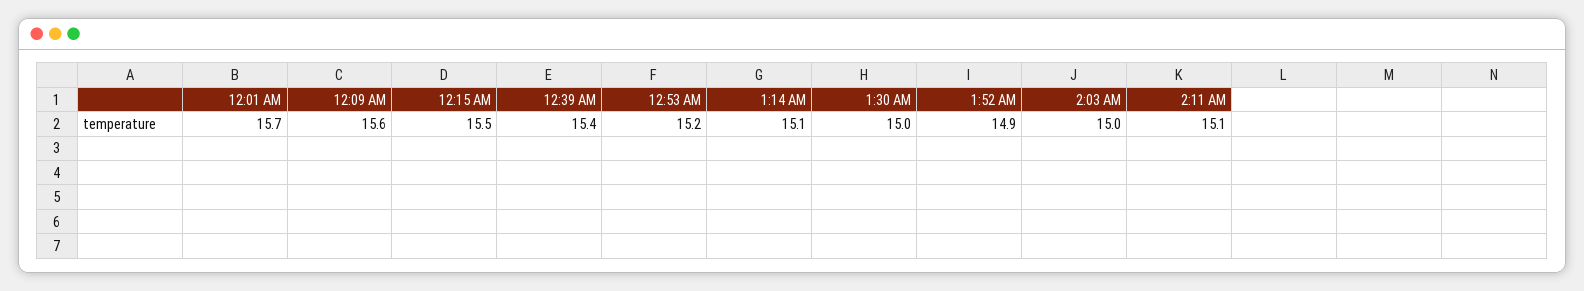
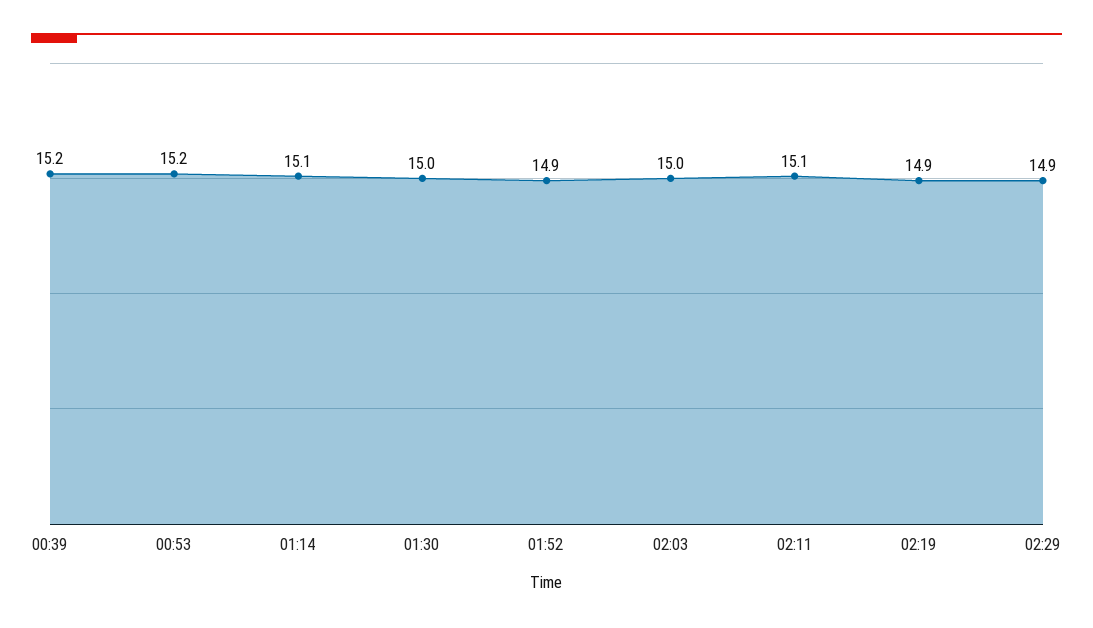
12:01 AM: 15.7 -> none
12:09 AM: 15.6 -> none
12:15 AM: 15.5 -> none
12:39 AM: 15.4 -> 15.2
02:19: none -> 14.9
02:29: none -> 14.9

